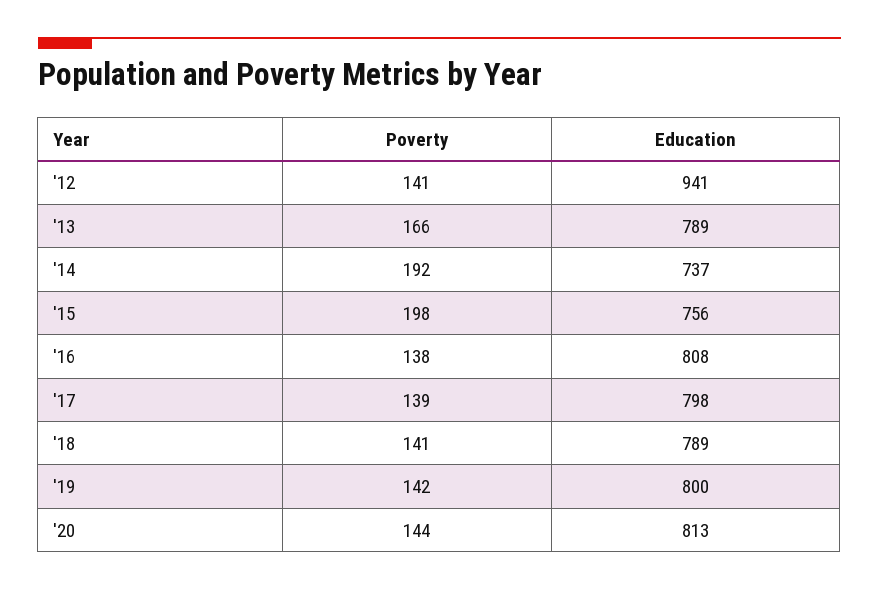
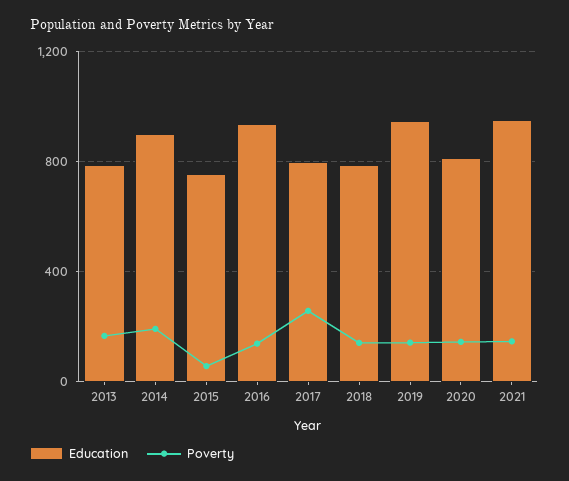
Poverty, '12: 141 -> none
Education, '12: 941 -> none
Education, '14: 737 -> 900
Poverty, '15: 198 -> 50
Education, '16: 808 -> 950
Poverty, '17: 139 -> 250
Education, '19: 800 -> 950
Education, 2021: none -> 950
Poverty, 2021: none -> 150

